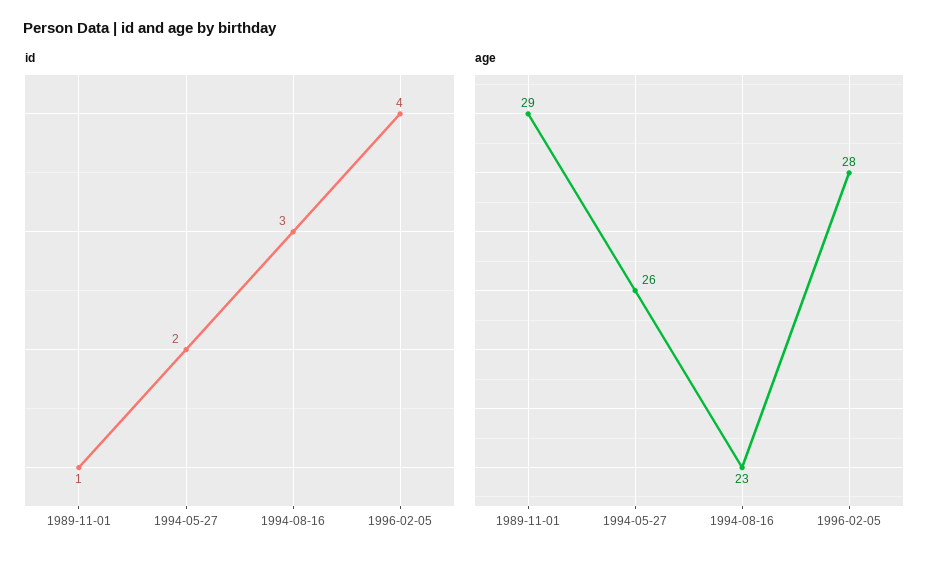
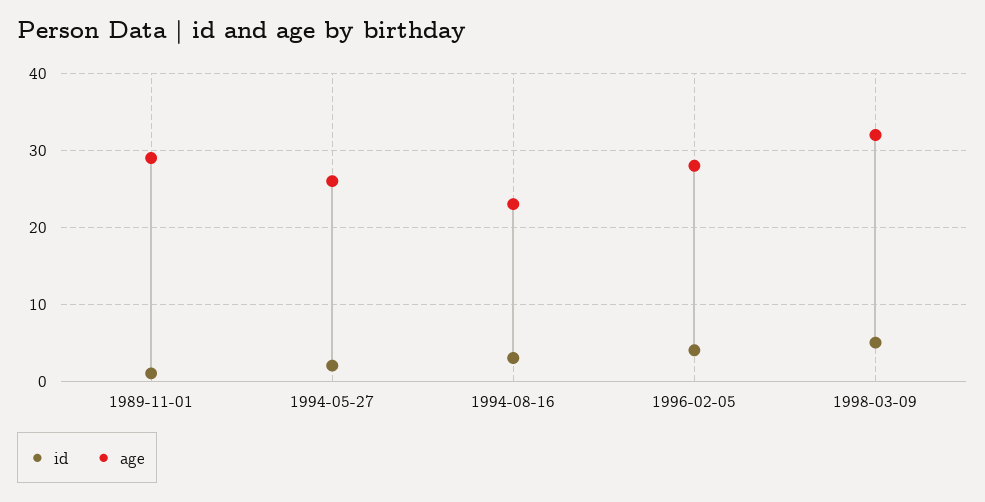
id, 1998-03-09: none -> 5
age, 1998-03-09: none -> 32

